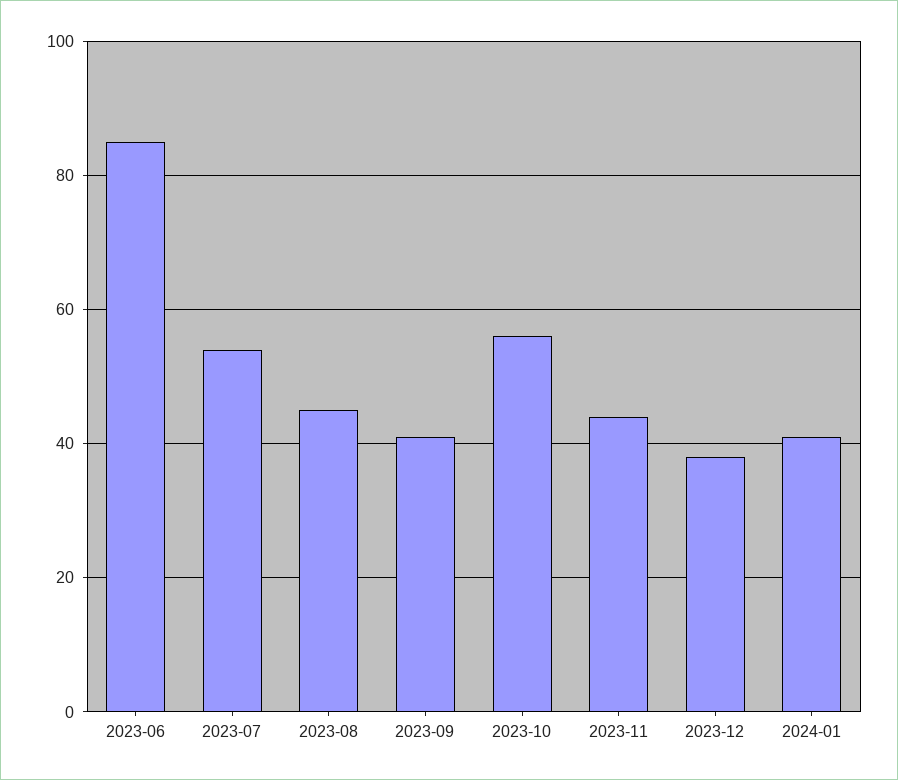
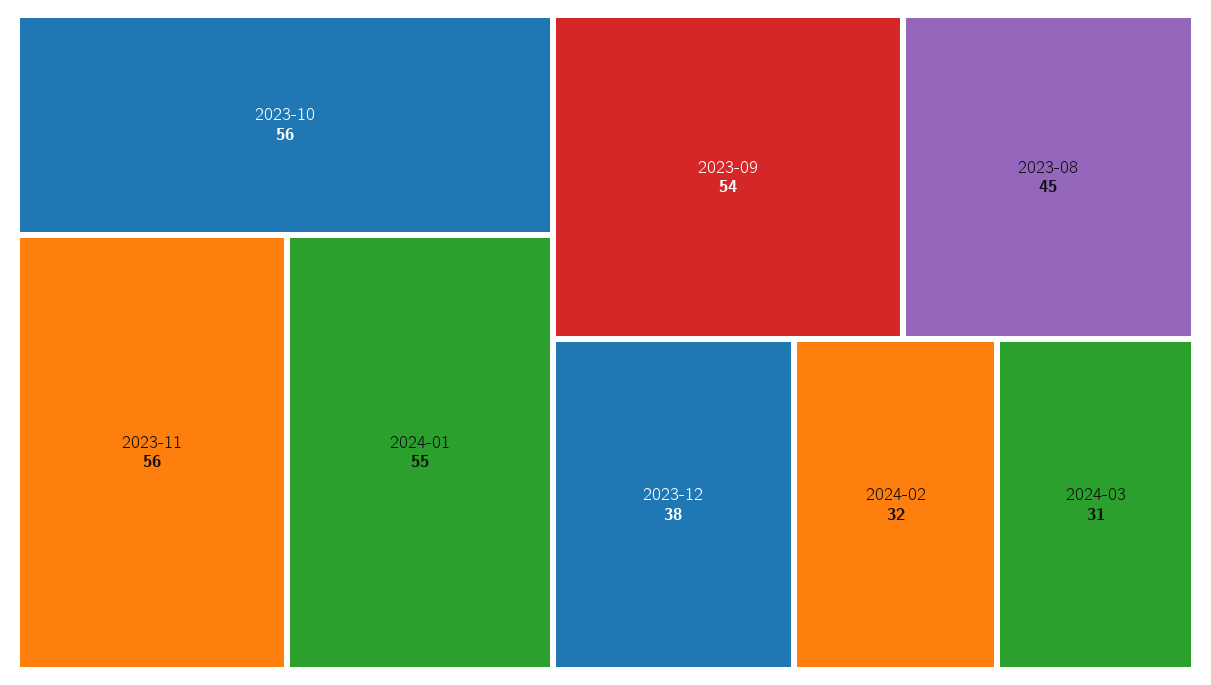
2023-06: 85 -> none
2023-07: 55 -> none
2023-09: 40 -> 54
2023-11: 45 -> 56
2024-01: 40 -> 55
2024-02: none -> 32
2024-03: none -> 31

